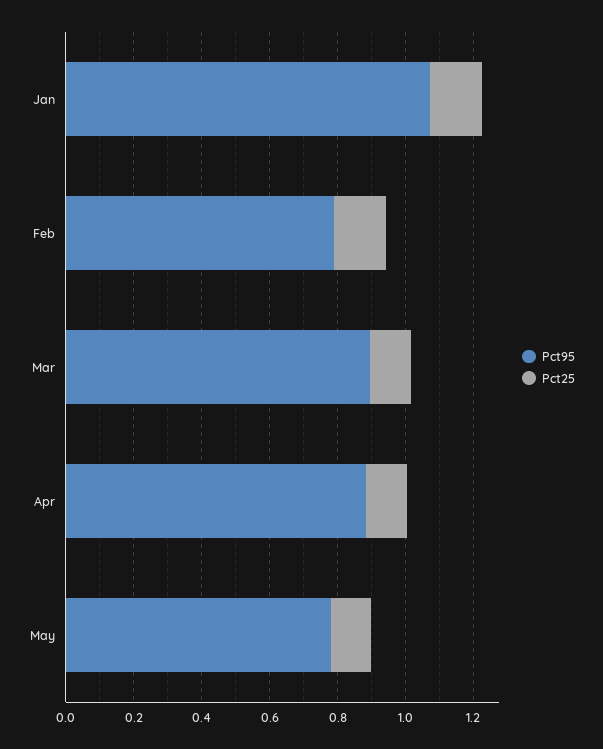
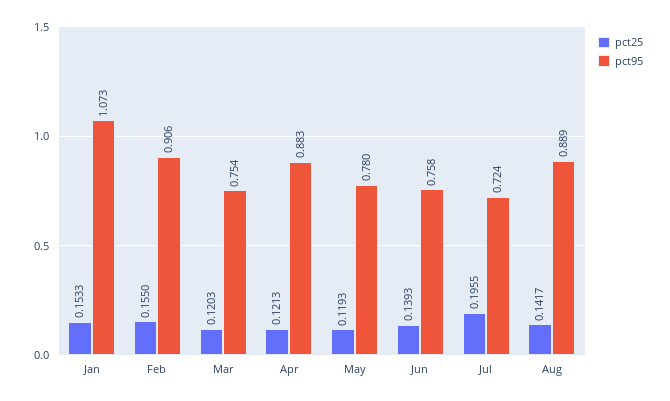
Pct95, Feb: 0.8 -> 0.906
Pct95, Mar: 0.9 -> 0.754
Pct25, Jun: none -> 0.1393
Pct95, Jun: none -> 0.758
Pct25, Jul: none -> 0.1955
Pct95, Jul: none -> 0.724
Pct25, Aug: none -> 0.1417
Pct95, Aug: none -> 0.889

